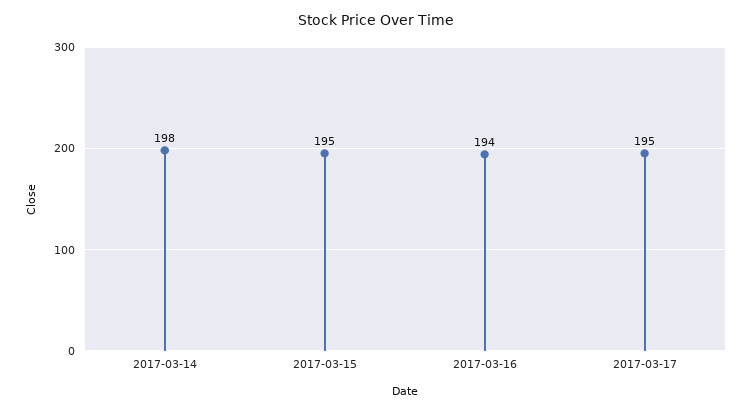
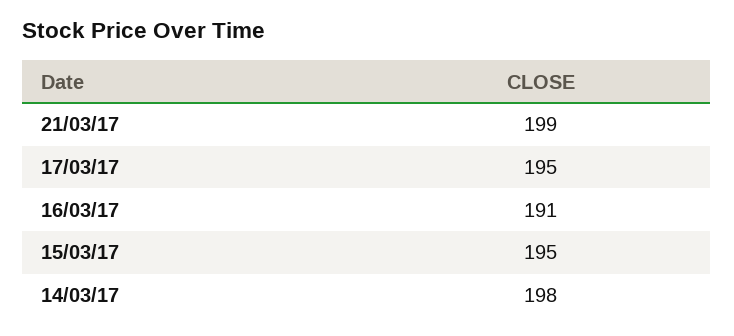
2017-03-16: 194 -> 191
21/03/17: none -> 199

